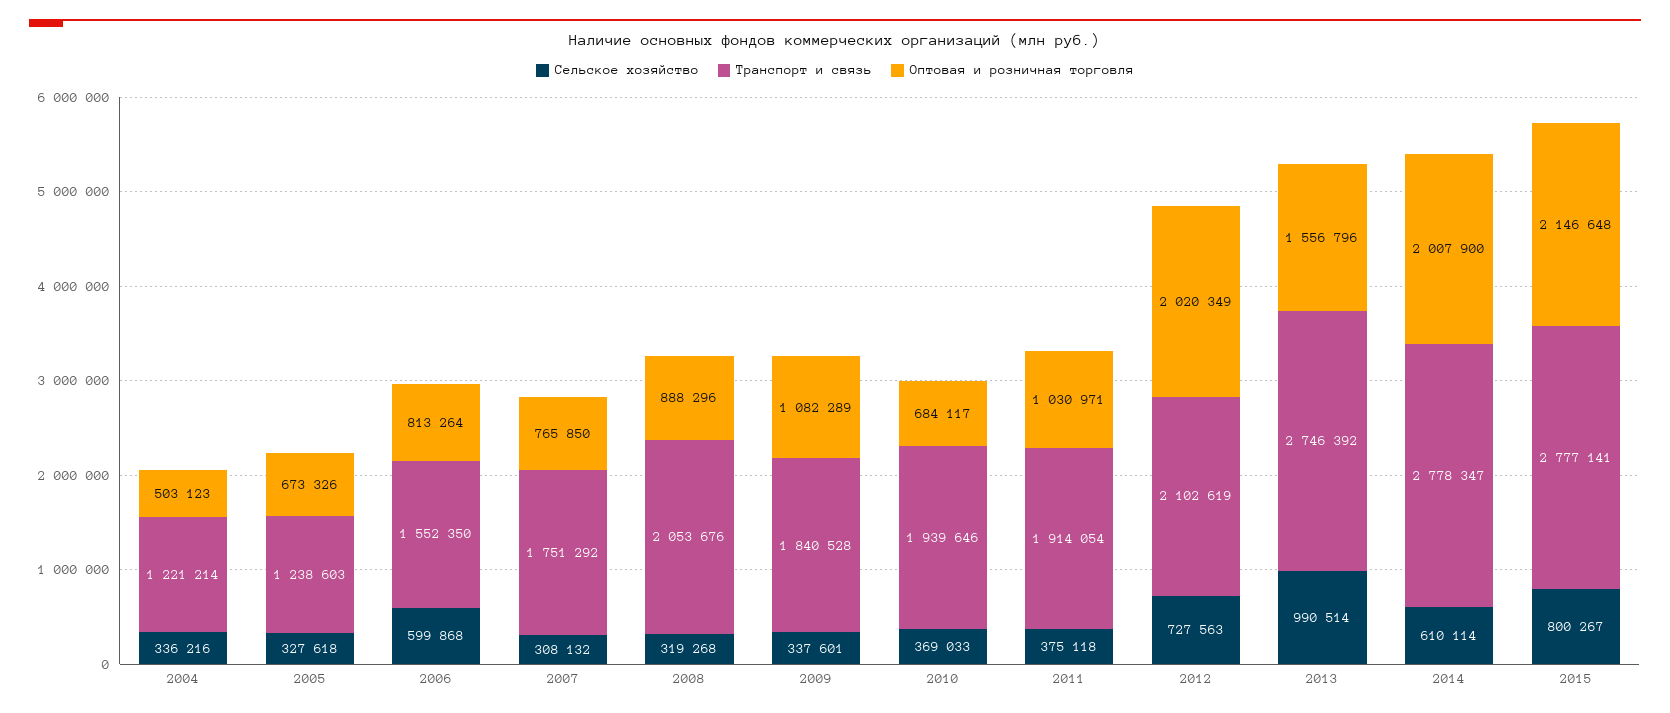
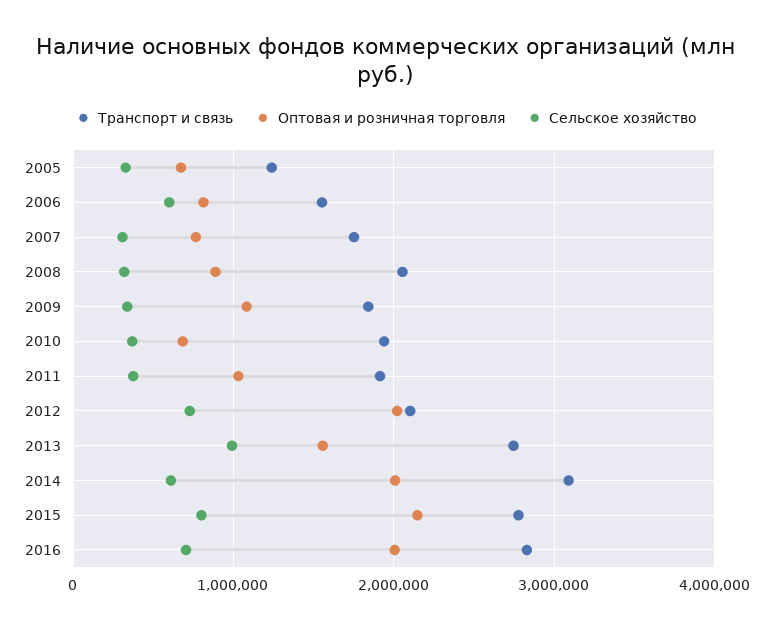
Сельское хозяйство, 2004: 336216 -> none
Транспорт и связь, 2004: 1221214 -> none
Оптовая и розничная торговля, 2004: 503123 -> none
Транспорт и связь, 2014: 2778347 -> 3100000
Транспорт и связь, 2016: none -> 2800000
Оптовая и розничная торговля, 2016: none -> 2000000
Сельское хозяйство, 2016: none -> 700000

